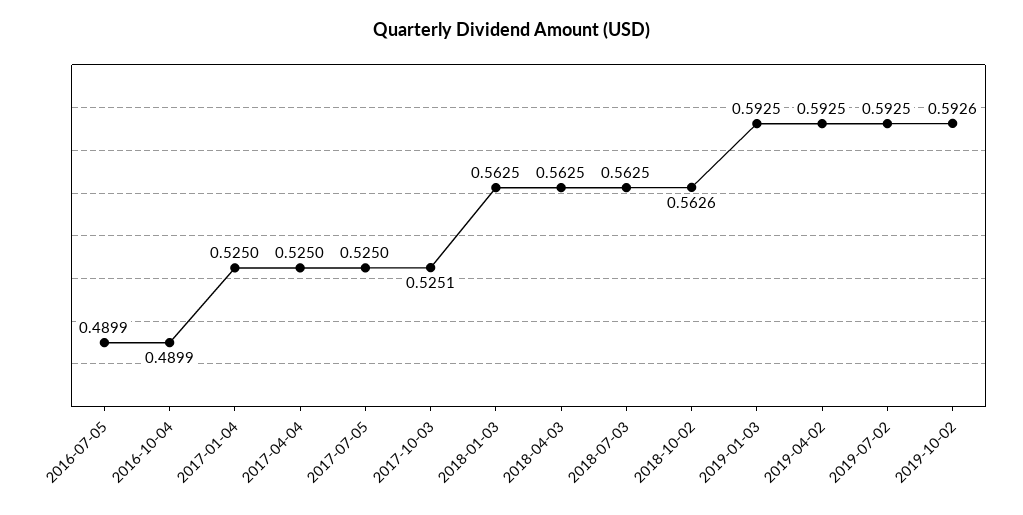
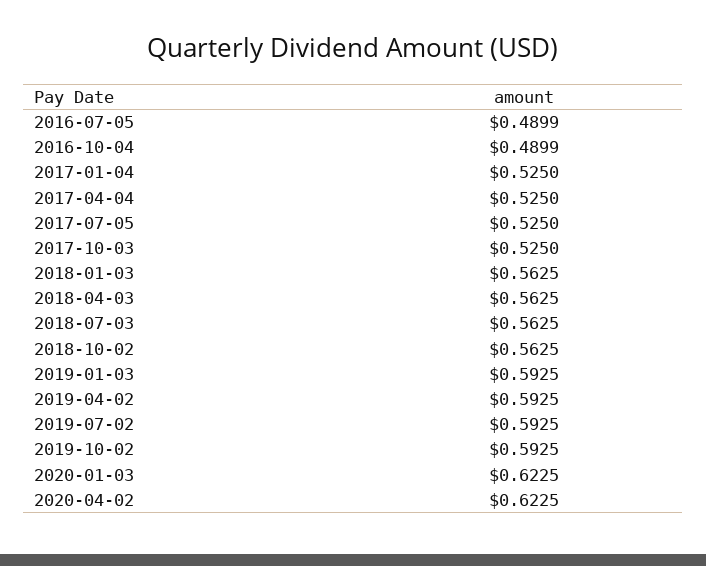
2017-10-03: 0.5251 -> 0.525
2018-10-02: 0.5626 -> 0.5625
2019-10-02: 0.5926 -> 0.5925
2020-01-03: none -> 0.6225
2020-04-02: none -> 0.6225

